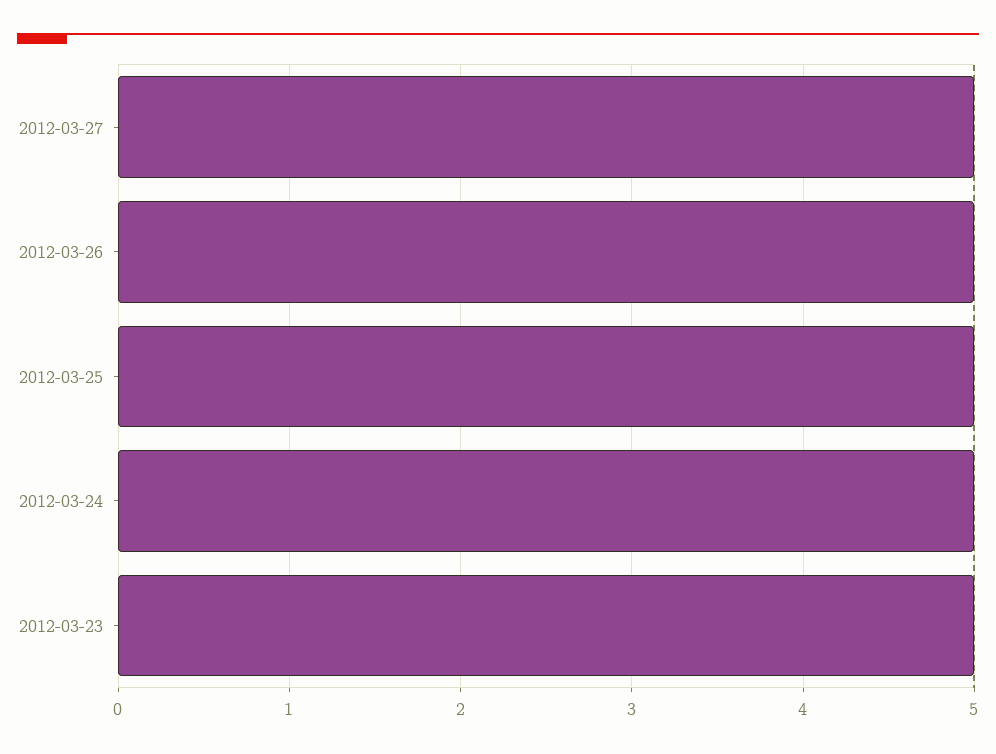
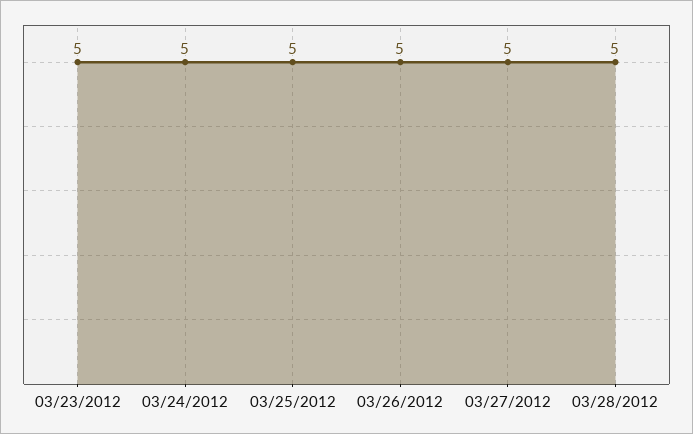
03/28/2012: none -> 5

